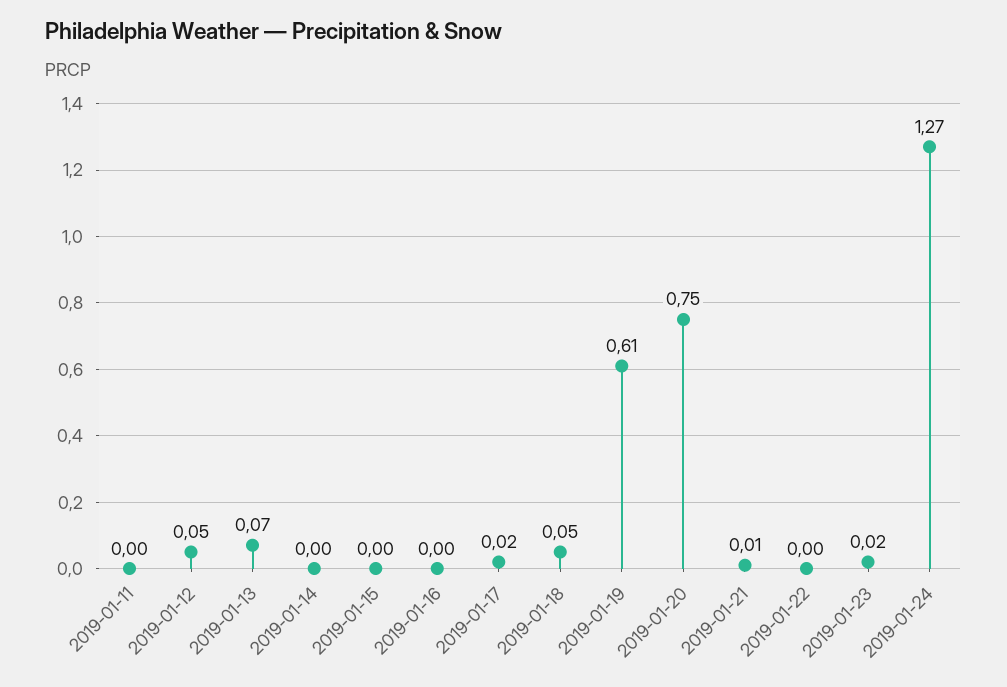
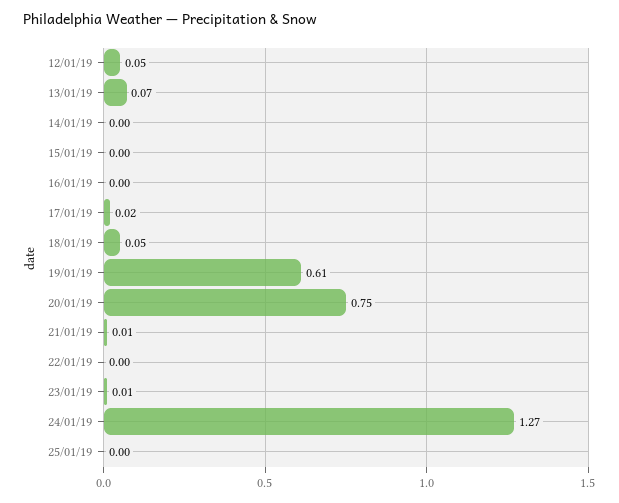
2019-01-11: 0 -> none
2019-01-23: 0.02 -> 0.01
25/01/19: none -> 0

